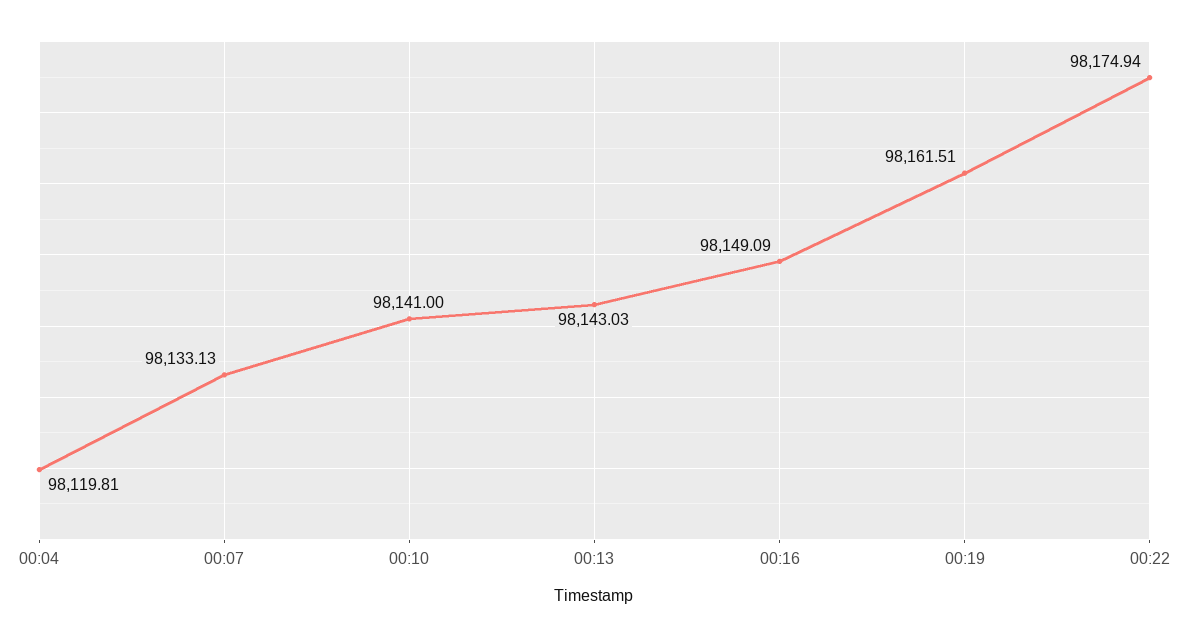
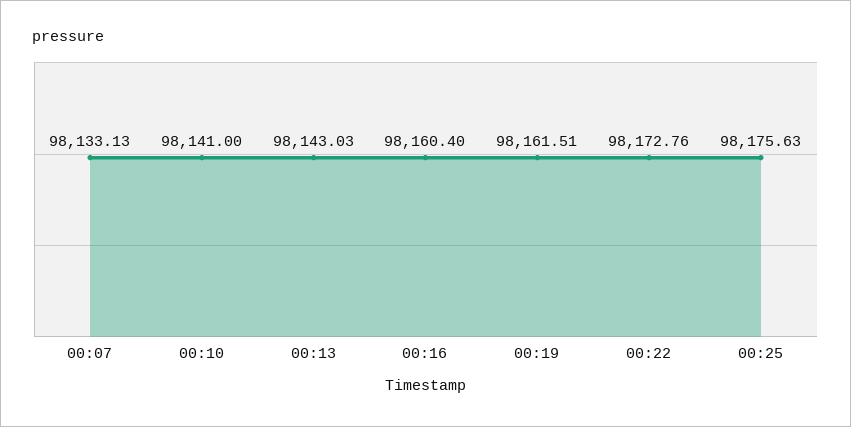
00:04: 98119.81 -> none
00:16: 98149.09 -> 98160.4
00:22: 98174.94 -> 98172.76
00:25: none -> 98175.63

